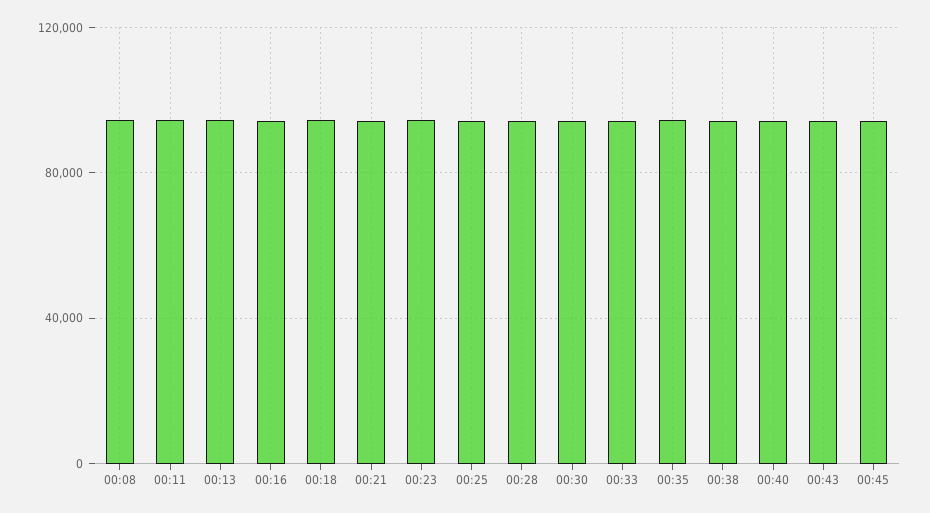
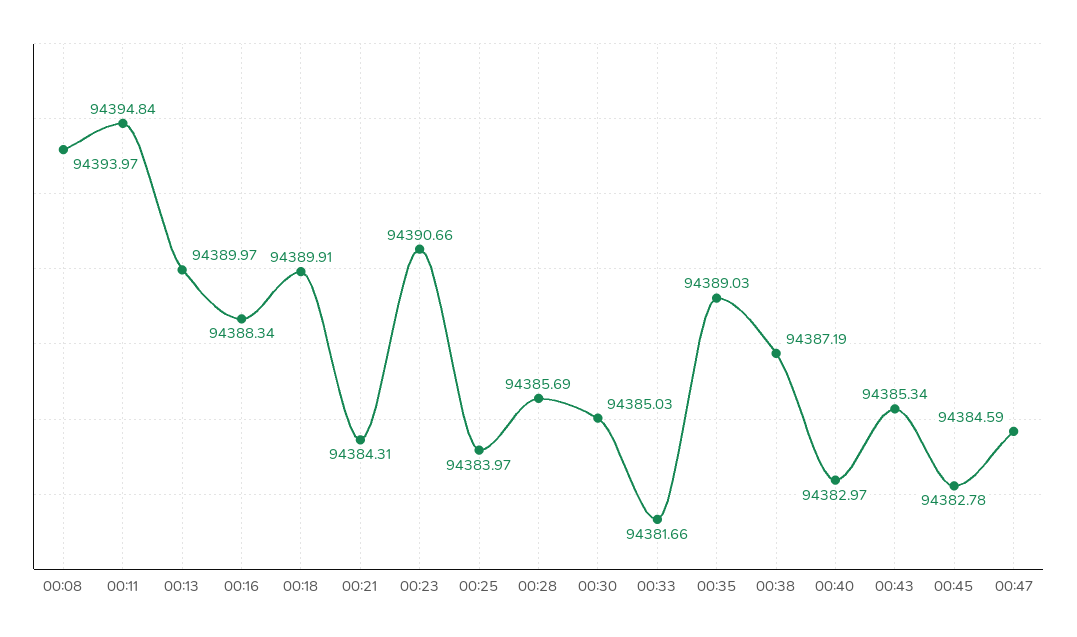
00:47: none -> 94384.59

